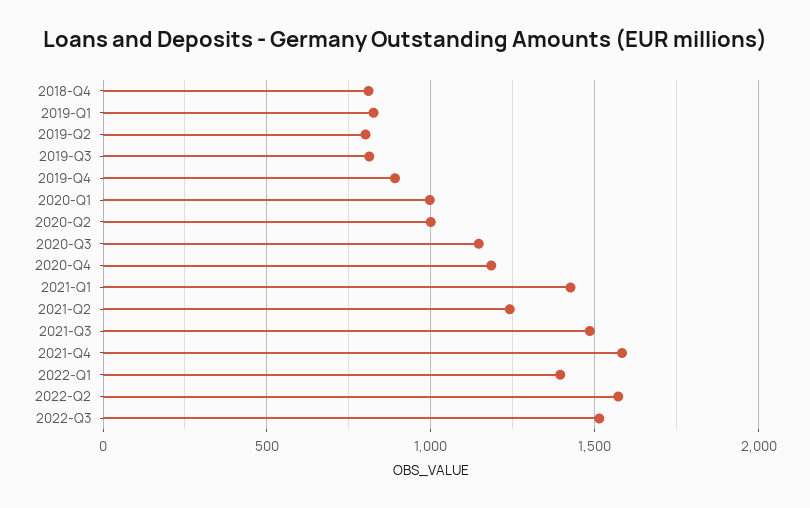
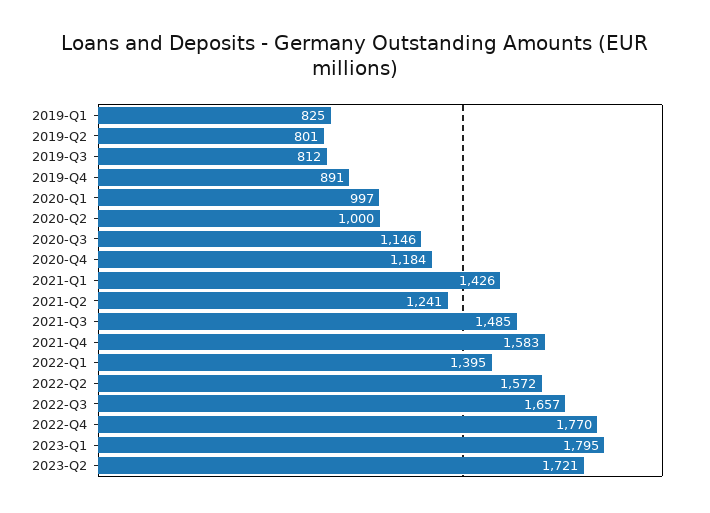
2018-Q4: 800 -> none
2022-Q3: 1500 -> 1657
2022-Q4: none -> 1770
2023-Q1: none -> 1795
2023-Q2: none -> 1721

